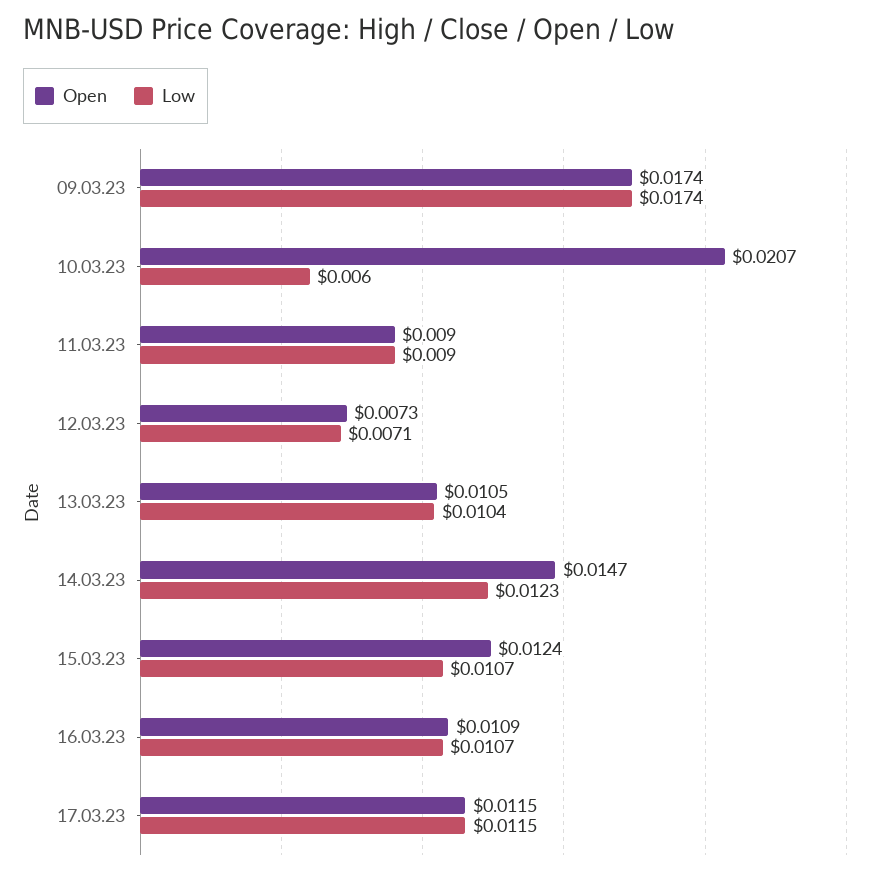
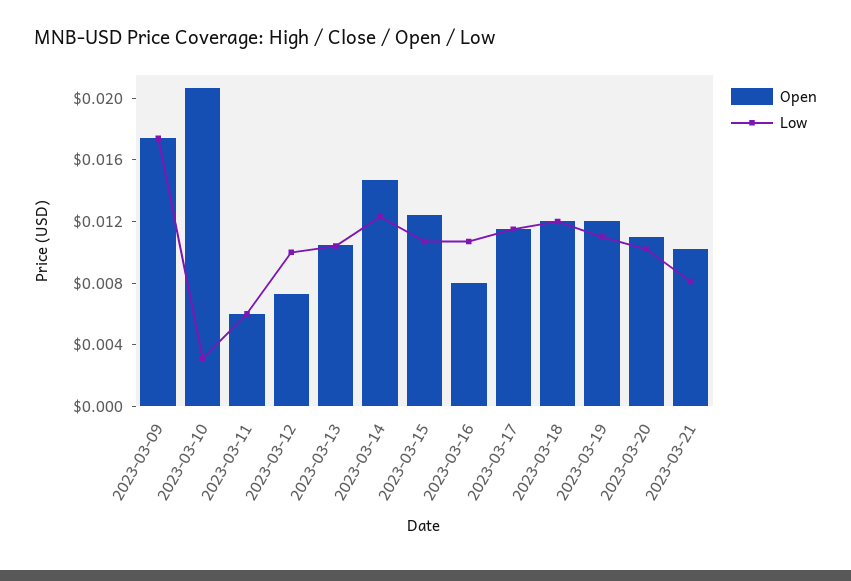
Low, 10.03.23: 0.006 -> 0.003
Open, 11.03.23: 0.009 -> 0.006
Low, 11.03.23: 0.009 -> 0.006
Low, 12.03.23: 0.0071 -> 0.01
Open, 16.03.23: 0.0109 -> 0.008
Open, 2023-03-18: none -> 0.012
Low, 2023-03-18: none -> 0.012
Open, 2023-03-19: none -> 0.012
Low, 2023-03-19: none -> 0.011
Open, 2023-03-20: none -> 0.011
Low, 2023-03-20: none -> 0.01
Open, 2023-03-21: none -> 0.01
Low, 2023-03-21: none -> 0.008

